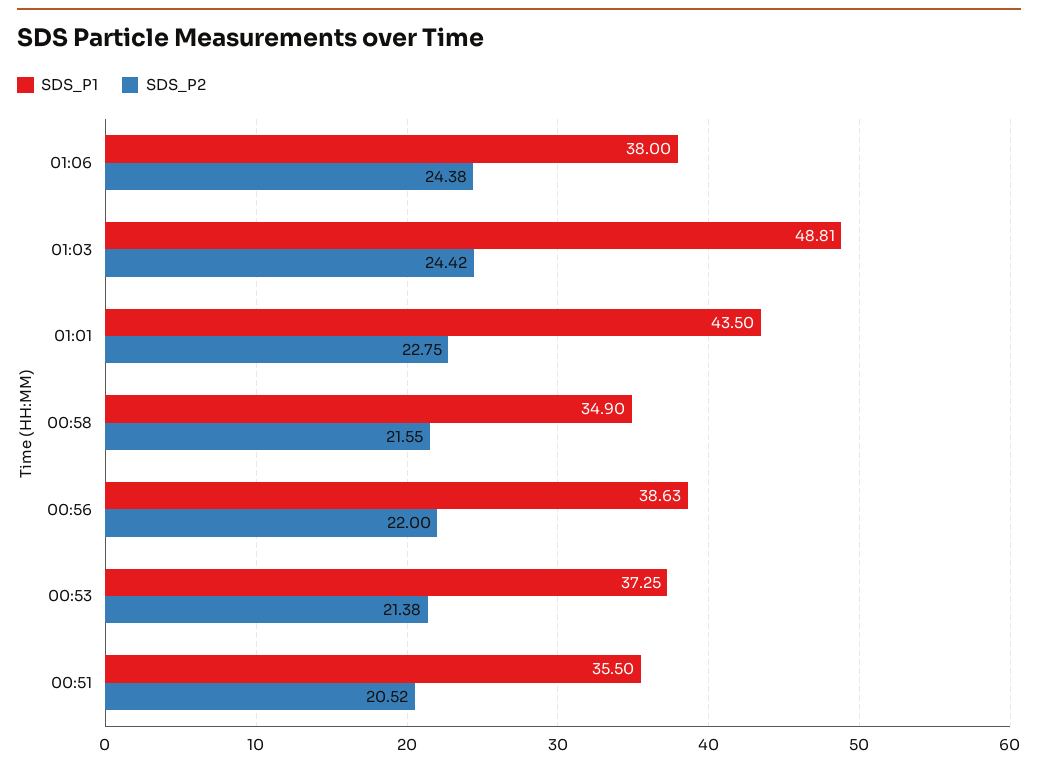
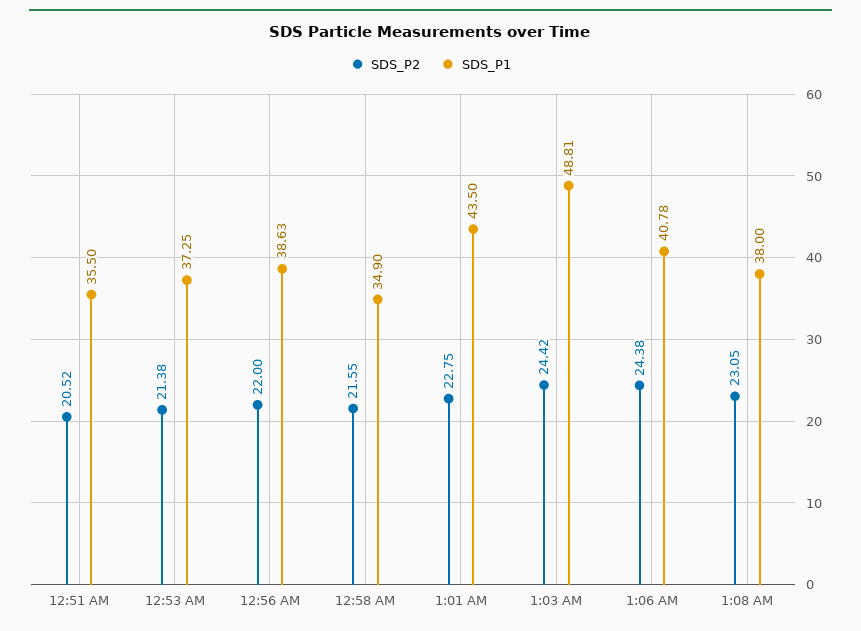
SDS_P1, 01:06: 38 -> 40.78
SDS_P2, 1:08 AM: none -> 23.05
SDS_P1, 1:08 AM: none -> 38

